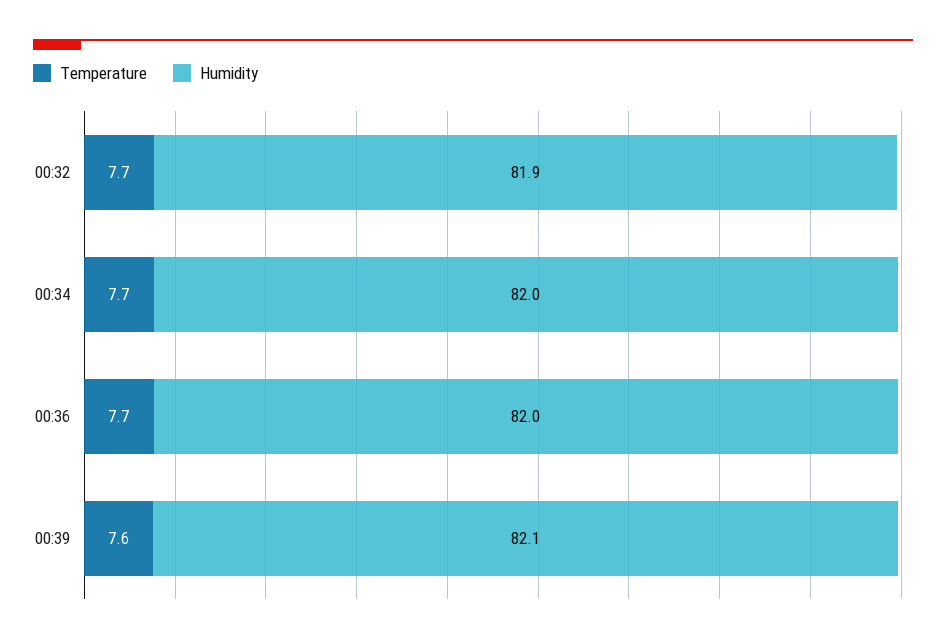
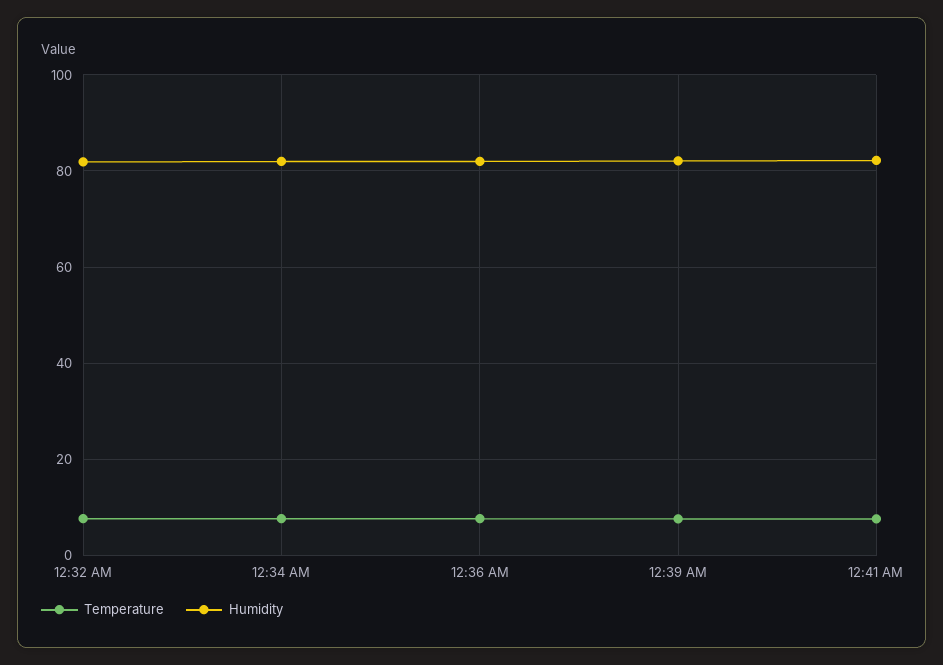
Temperature, 12:41 AM: none -> 8
Humidity, 12:41 AM: none -> 82

